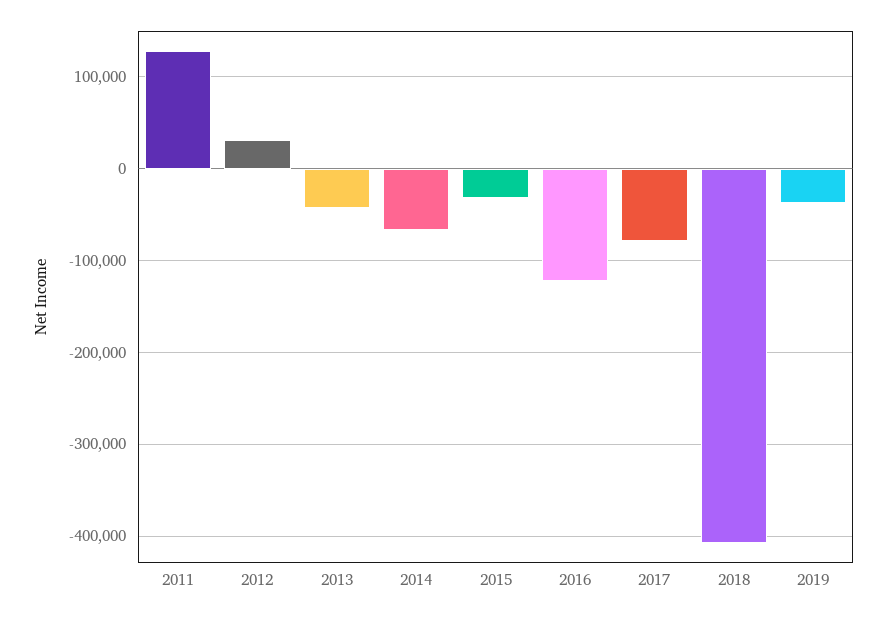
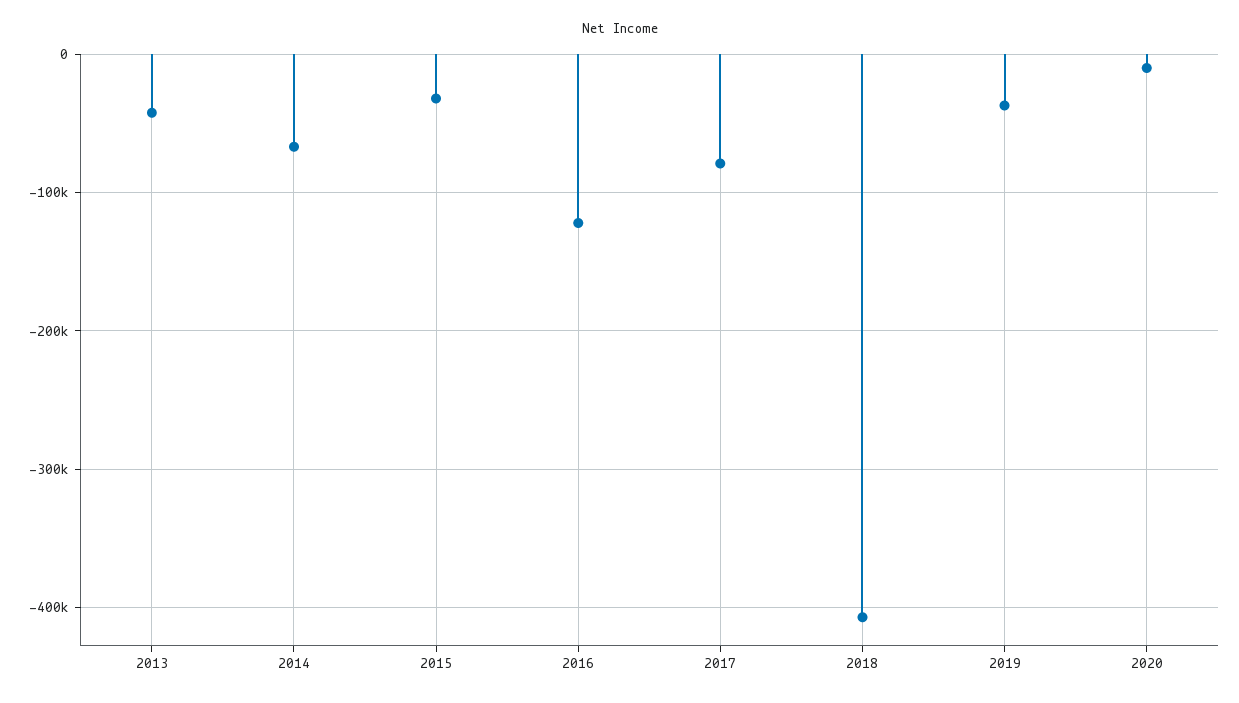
2011: 130000 -> none
2012: 30000 -> none
2020: none -> -10000

